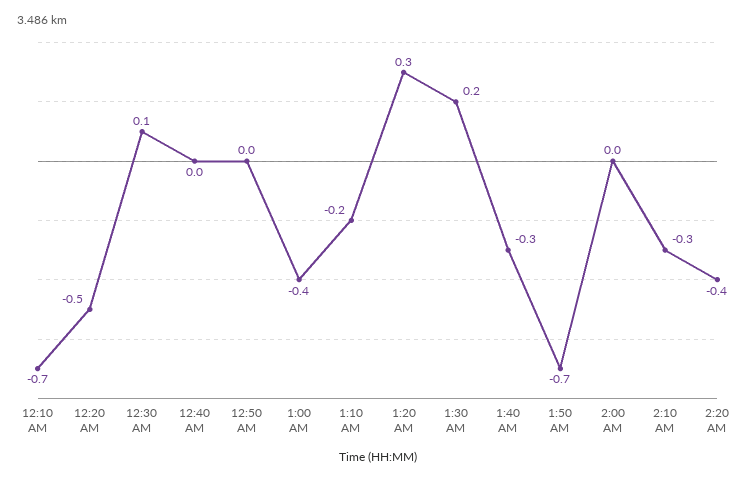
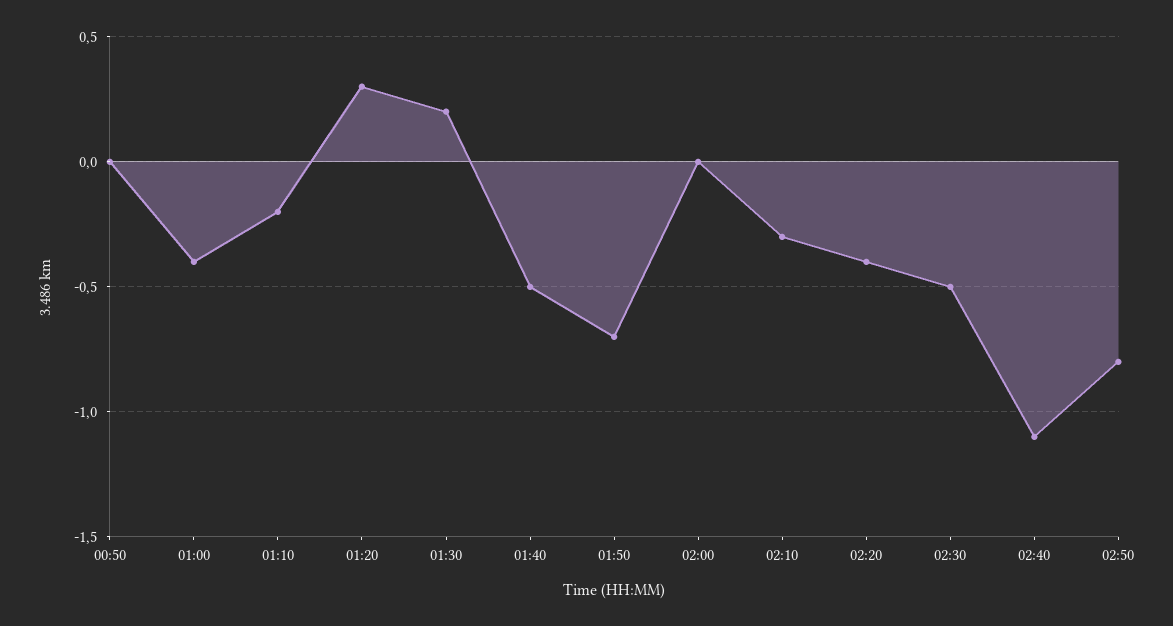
12:10 AM: -0.7 -> none
12:20 AM: -0.5 -> none
12:30 AM: 0.1 -> none
12:40 AM: 0 -> none
1:40 AM: -0.3 -> -0.5
02:30: none -> -0.5
02:40: none -> -1.1
02:50: none -> -0.8

